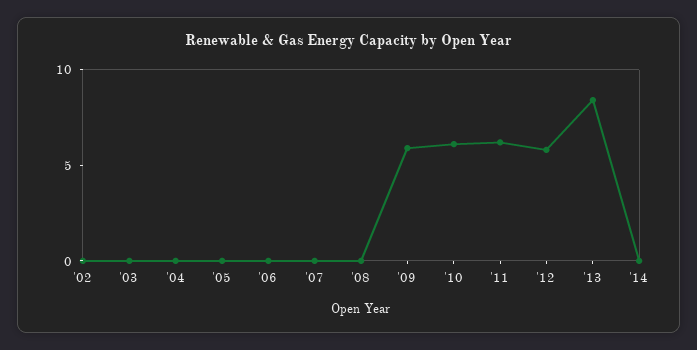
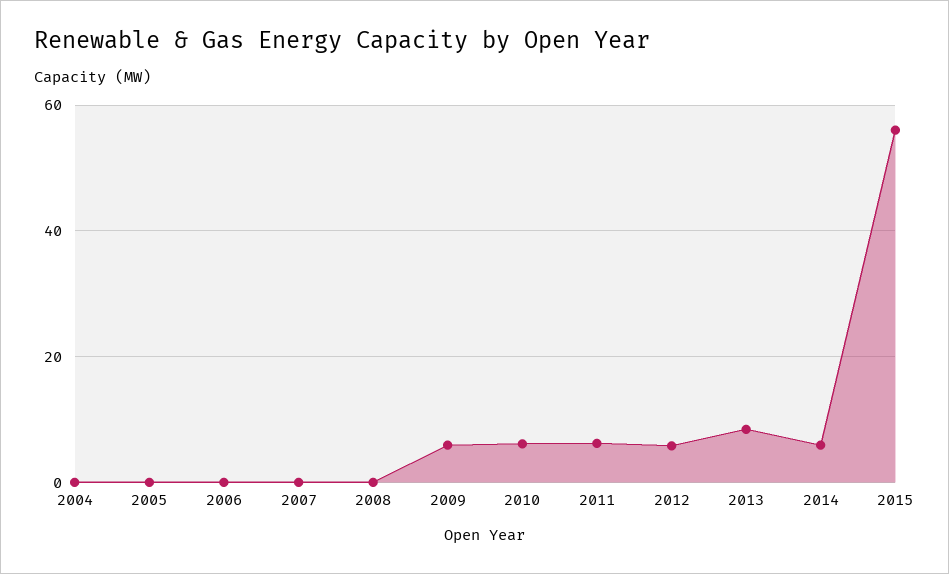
'02: 0 -> none
'03: 0 -> none
'14: 0 -> 6
2015: none -> 56

